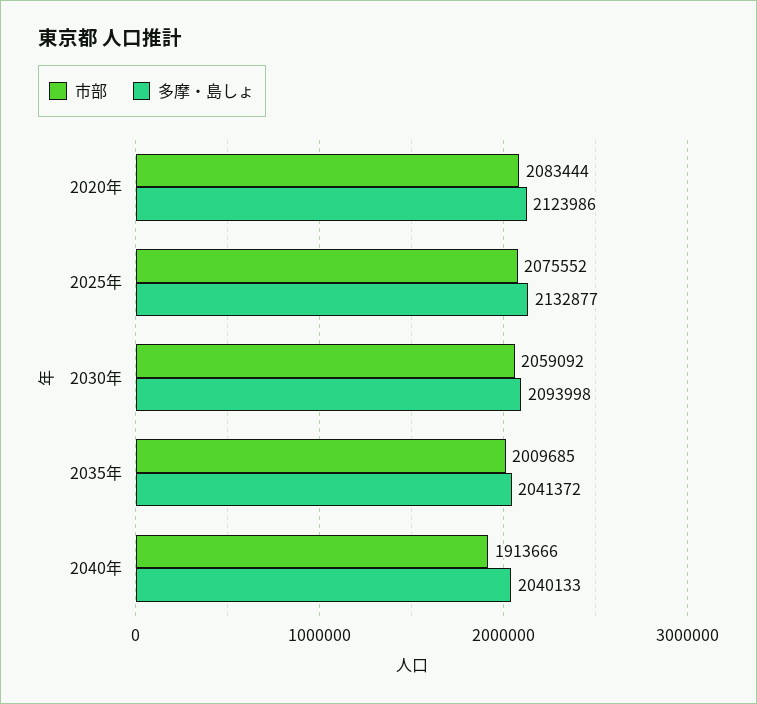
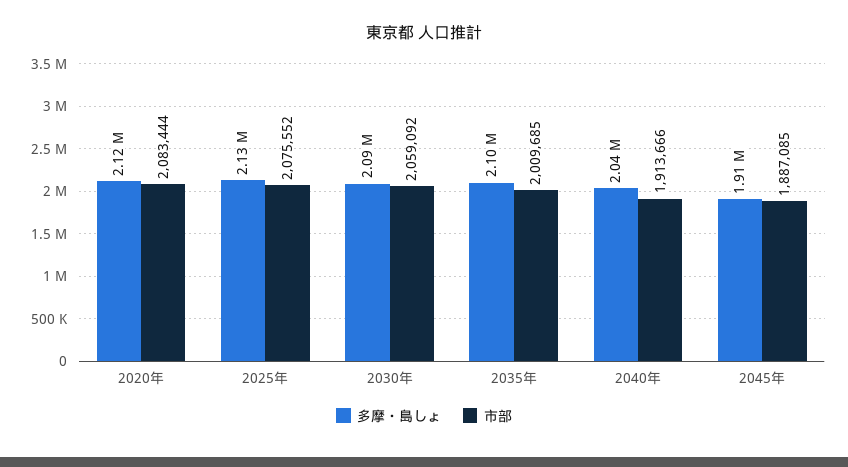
多摩・島しょ, 2035年: 2041372 -> 2100000
多摩・島しょ, 2045年: none -> 1910000
市部, 2045年: none -> 1887085

